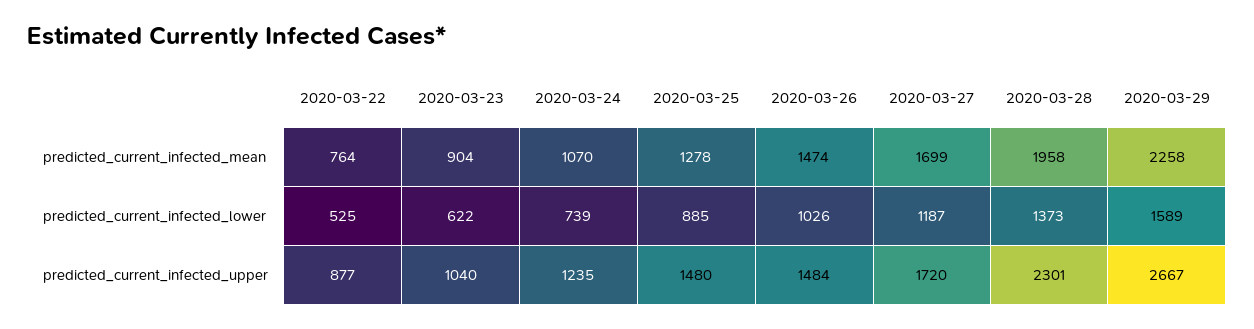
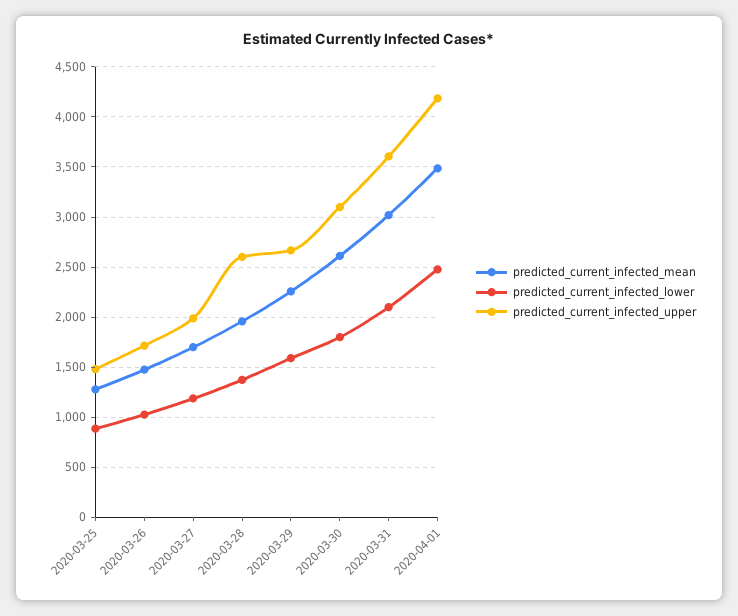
predicted_current_infected_mean, 2020-03-22: 764 -> none
predicted_current_infected_mean, 2020-03-23: 904 -> none
predicted_current_infected_mean, 2020-03-24: 1070 -> none
predicted_current_infected_lower, 2020-03-22: 525 -> none
predicted_current_infected_lower, 2020-03-23: 622 -> none
predicted_current_infected_lower, 2020-03-24: 739 -> none
predicted_current_infected_upper, 2020-03-22: 877 -> none
predicted_current_infected_upper, 2020-03-23: 1040 -> none
predicted_current_infected_upper, 2020-03-24: 1235 -> none
predicted_current_infected_upper, 2020-03-26: 1484 -> 1700
predicted_current_infected_upper, 2020-03-27: 1720 -> 2000
predicted_current_infected_upper, 2020-03-28: 2301 -> 2600
predicted_current_infected_mean, 2020-03-30: none -> 2600
predicted_current_infected_lower, 2020-03-30: none -> 1800
predicted_current_infected_upper, 2020-03-30: none -> 3100
predicted_current_infected_mean, 2020-03-31: none -> 3000
predicted_current_infected_lower, 2020-03-31: none -> 2100
predicted_current_infected_upper, 2020-03-31: none -> 3600
predicted_current_infected_mean, 2020-04-01: none -> 3500
predicted_current_infected_lower, 2020-04-01: none -> 2500
predicted_current_infected_upper, 2020-04-01: none -> 4200

